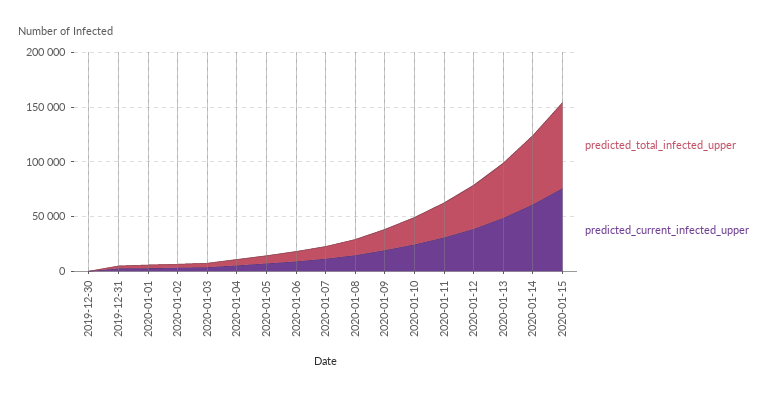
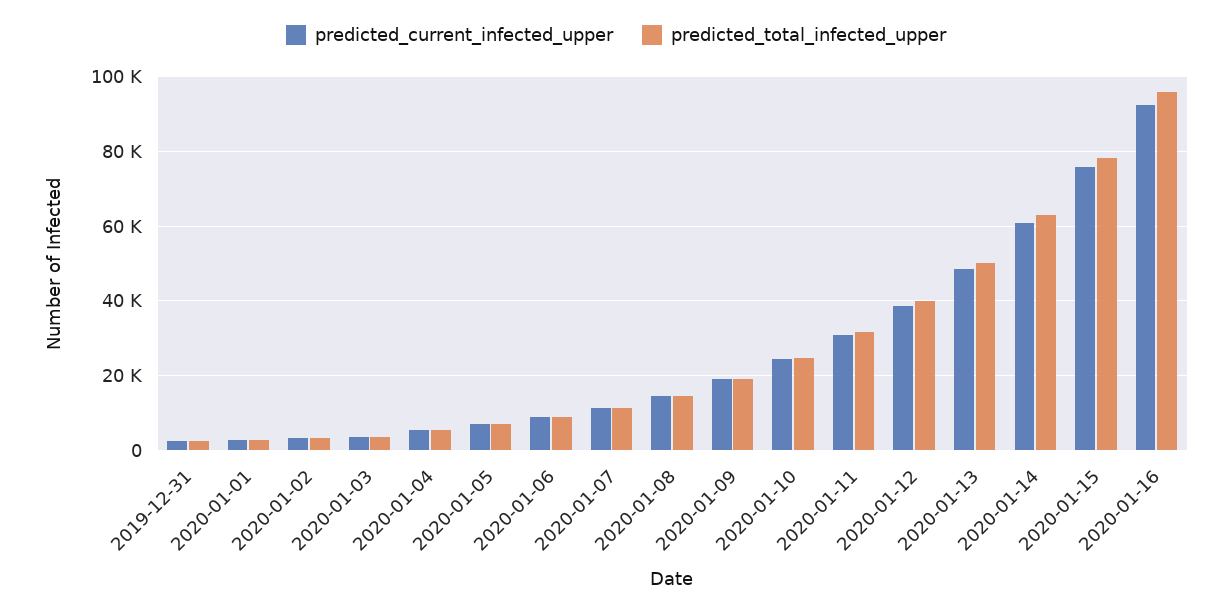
predicted_total_infected_upper, 2019-12-30: 0 -> none
predicted_current_infected_upper, 2019-12-30: 0 -> none
predicted_current_infected_upper, 2020-01-16: none -> 92000
predicted_total_infected_upper, 2020-01-16: none -> 96000

